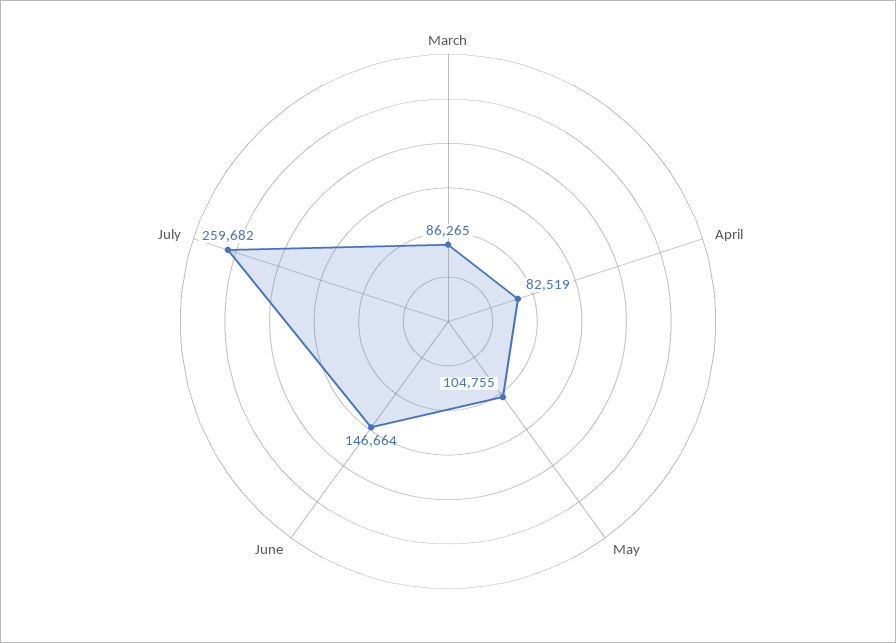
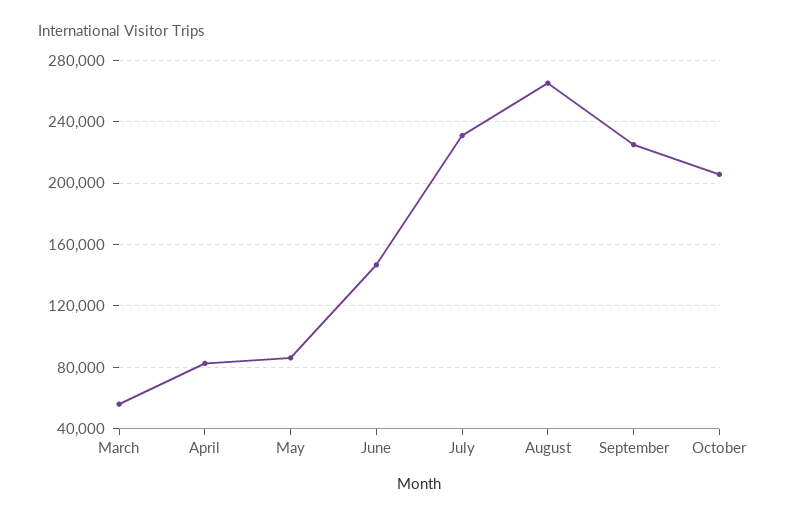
March: 86265 -> 55000
May: 104755 -> 85000
July: 259682 -> 230000
August: none -> 265000
September: none -> 225000
October: none -> 205000

